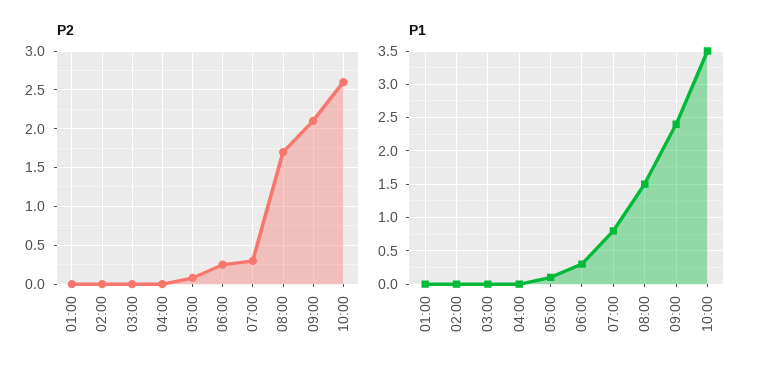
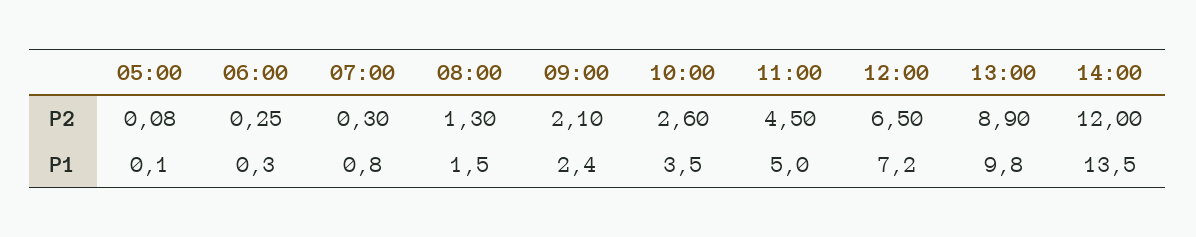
P2, 01:00: 0 -> none
P2, 02:00: 0 -> none
P2, 03:00: 0 -> none
P2, 04:00: 0 -> none
P2, 08:00: 1.7 -> 1.3
P1, 01:00: 0 -> none
P1, 02:00: 0 -> none
P1, 03:00: 0 -> none
P1, 04:00: 0 -> none
P2, 11:00: none -> 4.5
P2, 12:00: none -> 6.5
P2, 13:00: none -> 8.9
P2, 14:00: none -> 12
P1, 11:00: none -> 5
P1, 12:00: none -> 7.2
P1, 13:00: none -> 9.8
P1, 14:00: none -> 13.5

